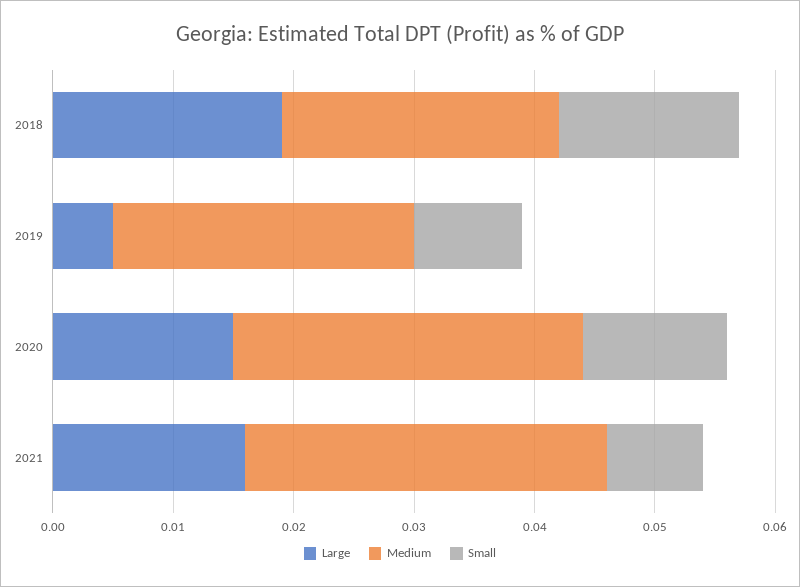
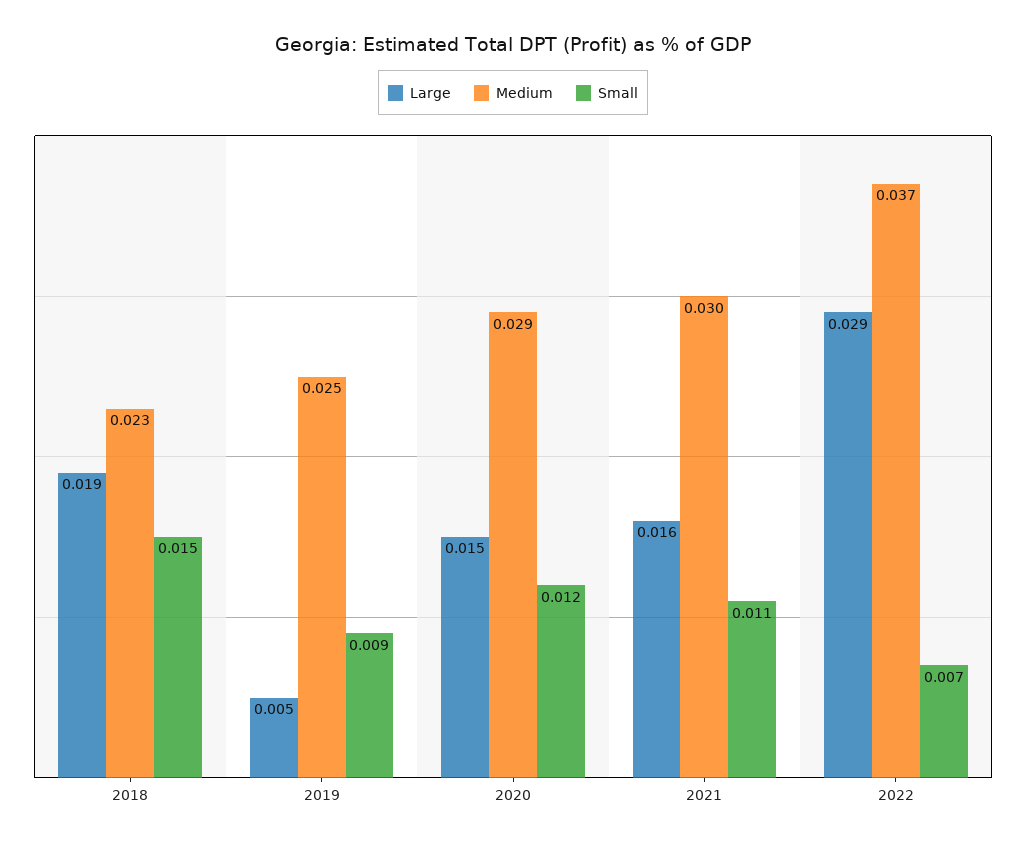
Small, 2021: 0.008 -> 0.011
Large, 2022: none -> 0.029
Medium, 2022: none -> 0.037
Small, 2022: none -> 0.007

